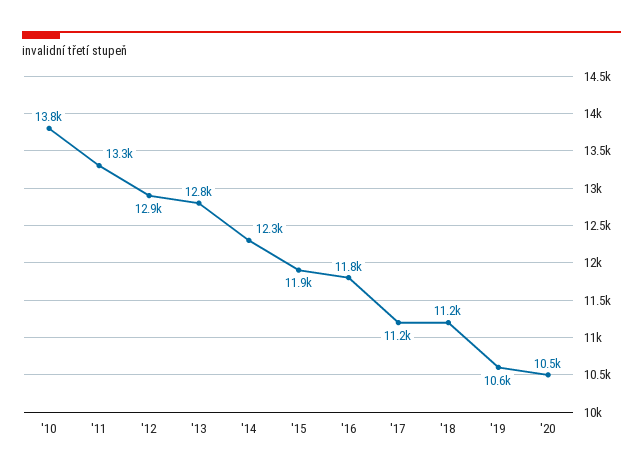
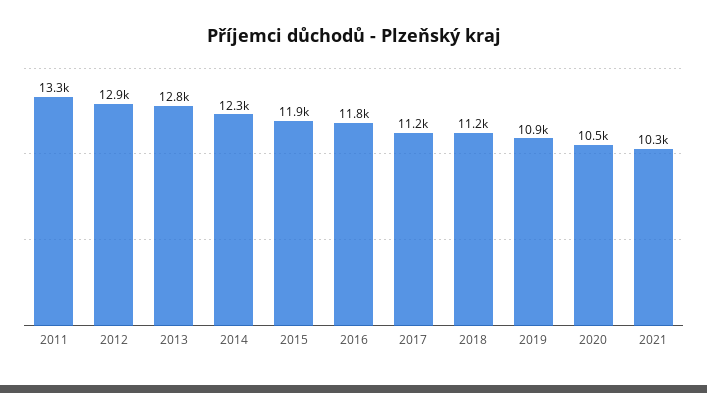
'10: 13800 -> none
'19: 10600 -> 10900
2021: none -> 10300

